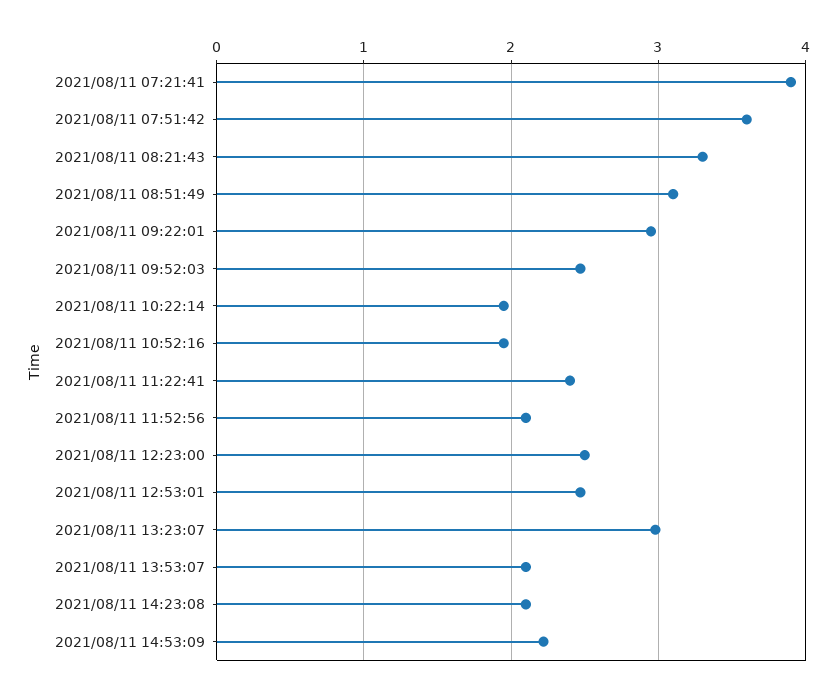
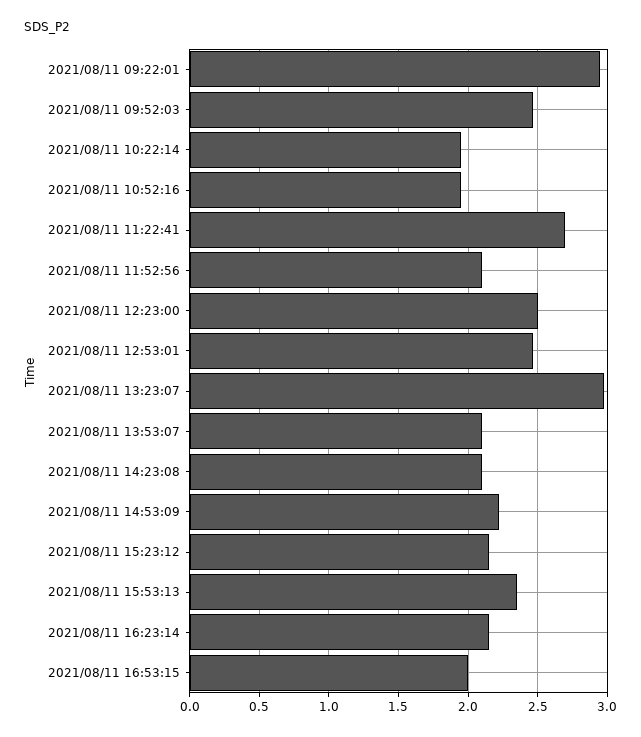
2021/08/11 07:21:41: 3.9 -> none
2021/08/11 07:51:42: 3.6 -> none
2021/08/11 08:21:43: 3.3 -> none
2021/08/11 08:51:49: 3.1 -> none
2021/08/11 11:22:41: 2.4 -> 2.7
2021/08/11 15:23:12: none -> 2.15
2021/08/11 15:53:13: none -> 2.35
2021/08/11 16:23:14: none -> 2.15
2021/08/11 16:53:15: none -> 2

